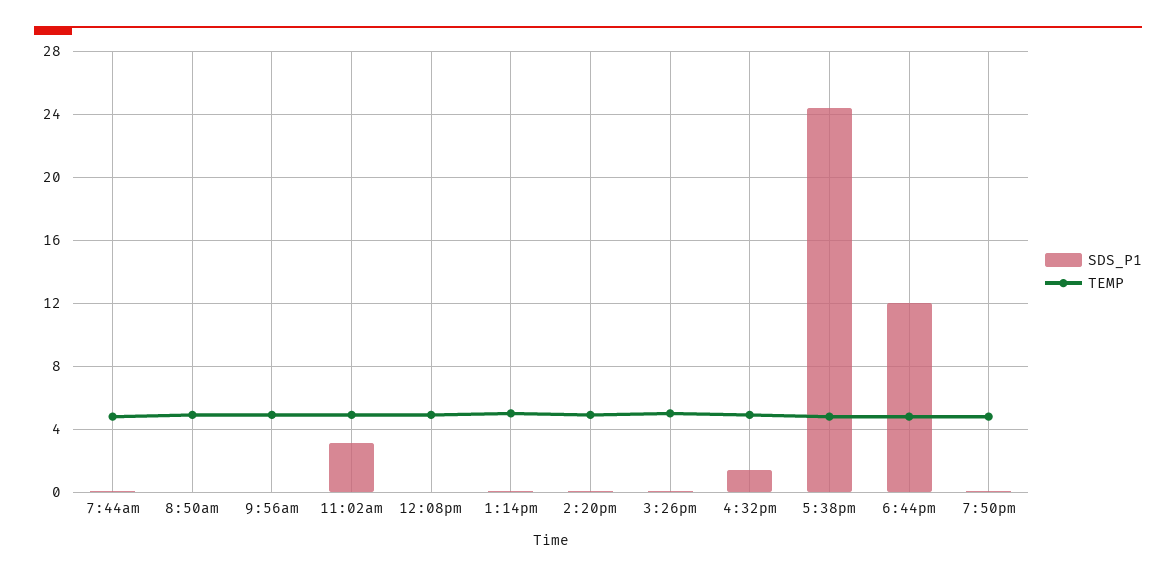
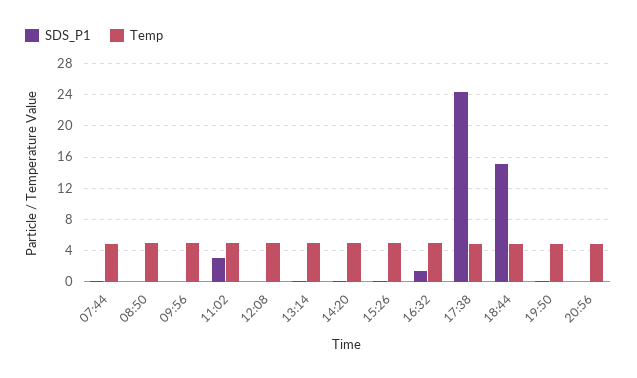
SDS_P1, 6:44pm: 12 -> 15
SDS_P1, 20:56: none -> 0
TEMP, 20:56: none -> 5

